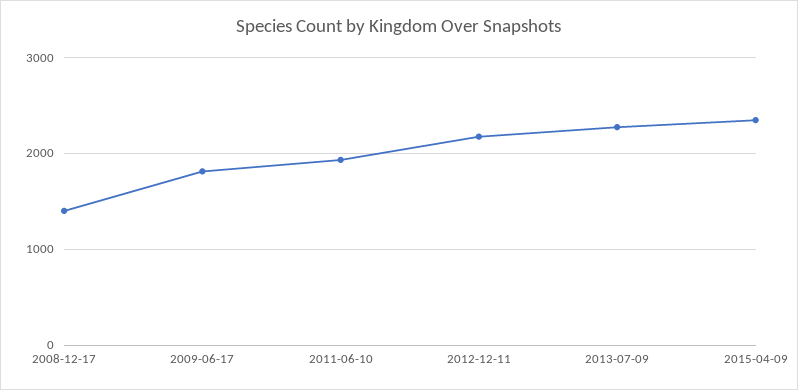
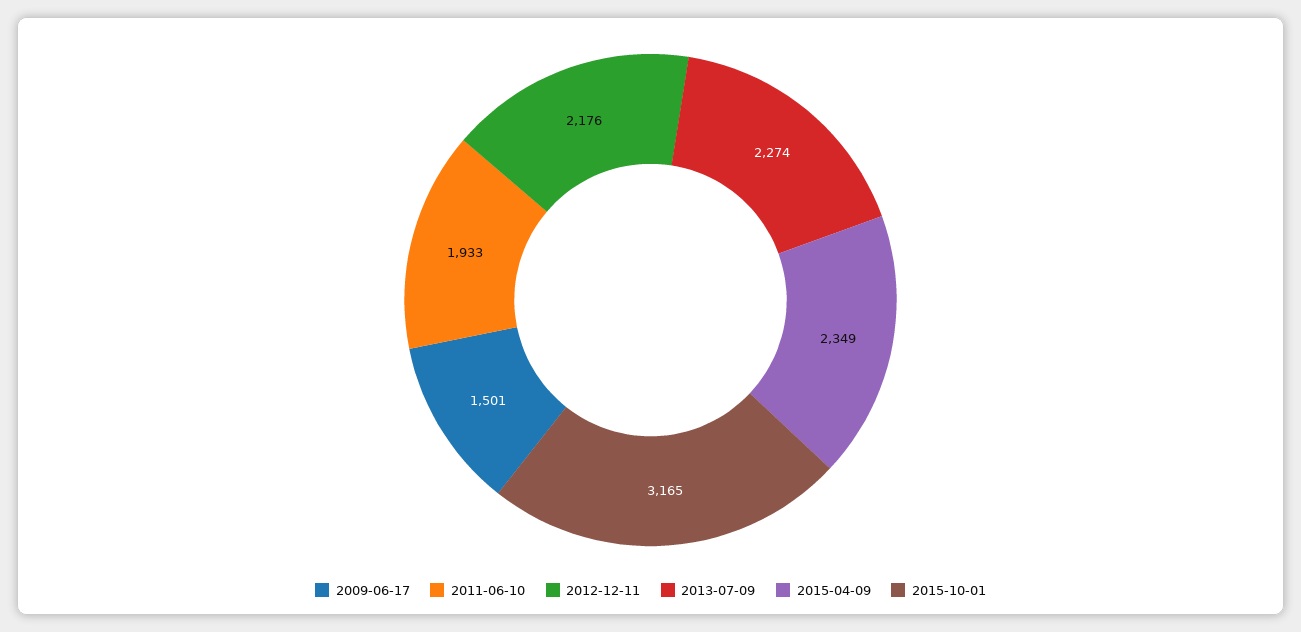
2008-12-17: 1400 -> none
2009-06-17: 1800 -> 1501
2015-10-01: none -> 3165

